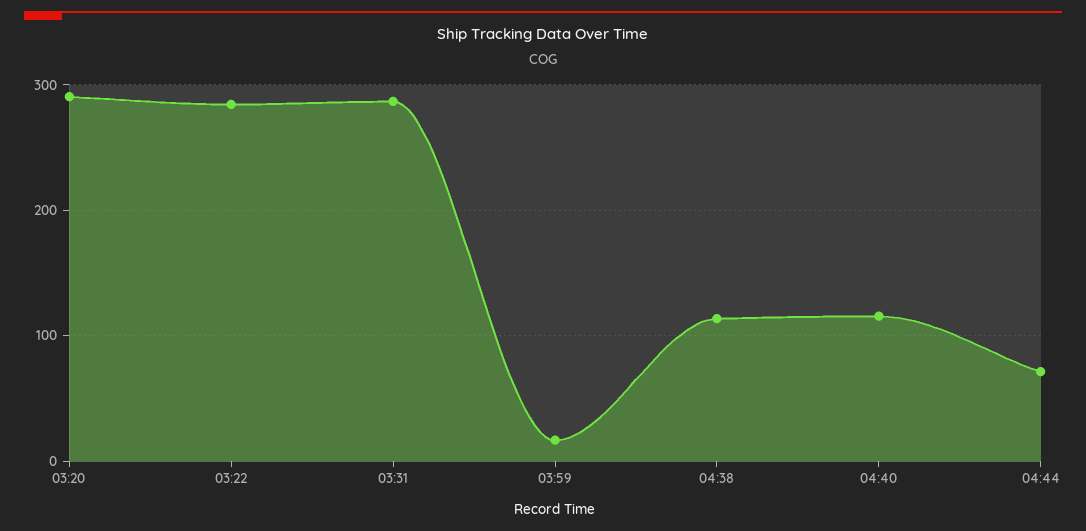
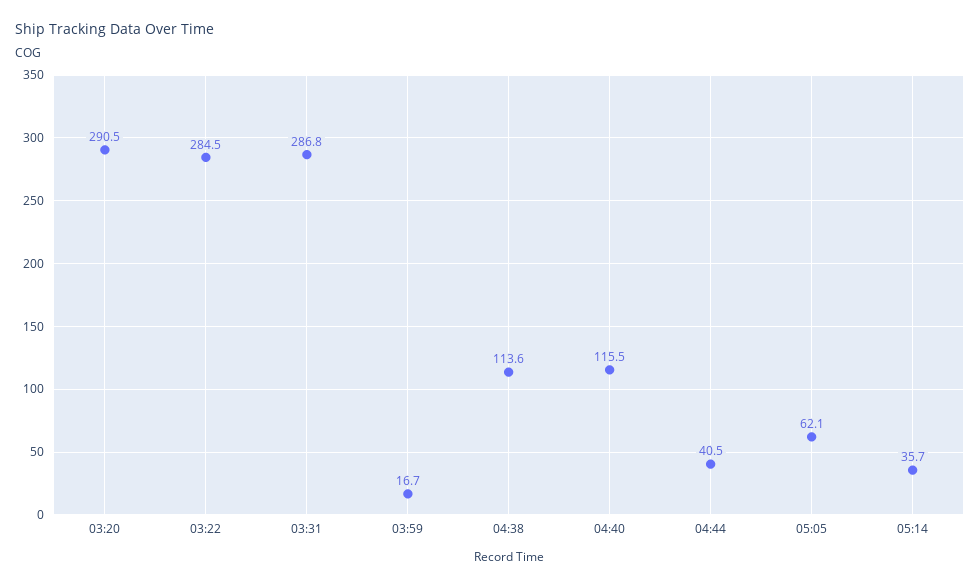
04:44: 70 -> 40.5
05:05: none -> 62.1
05:14: none -> 35.7

